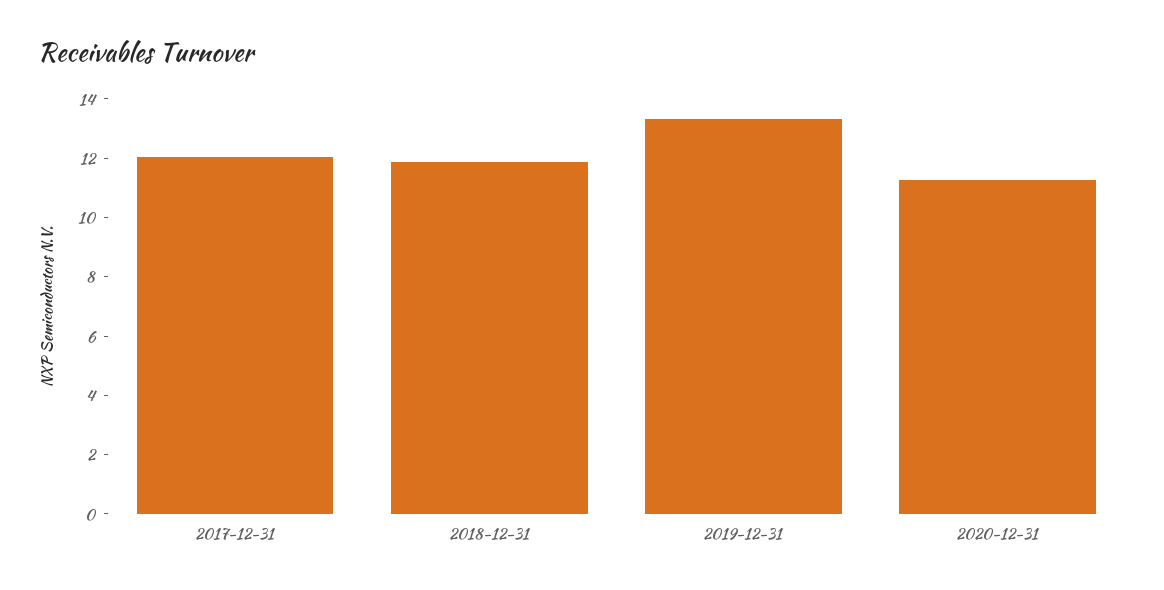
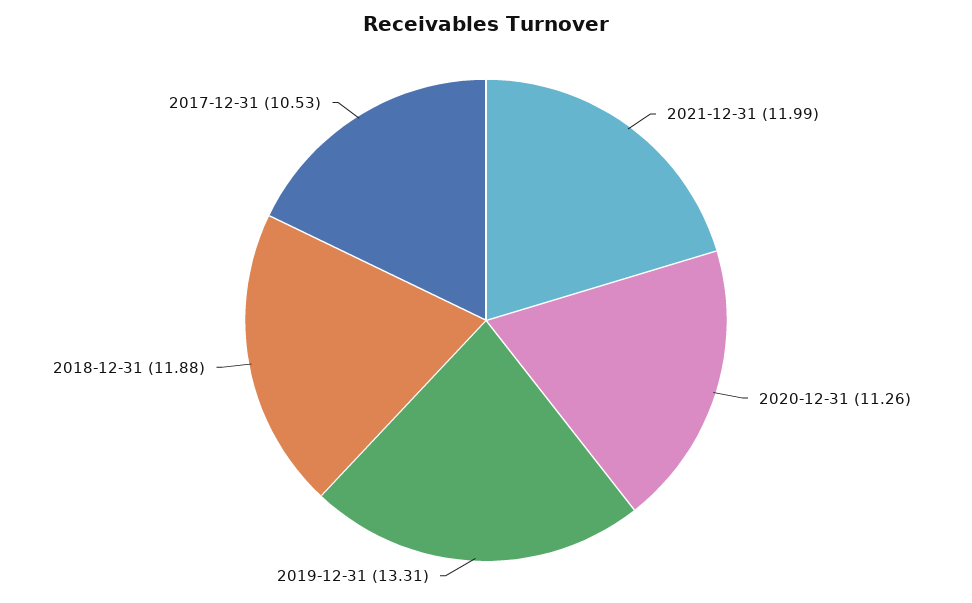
2017-12-31: 12 -> 10.53
2021-12-31: none -> 11.99

